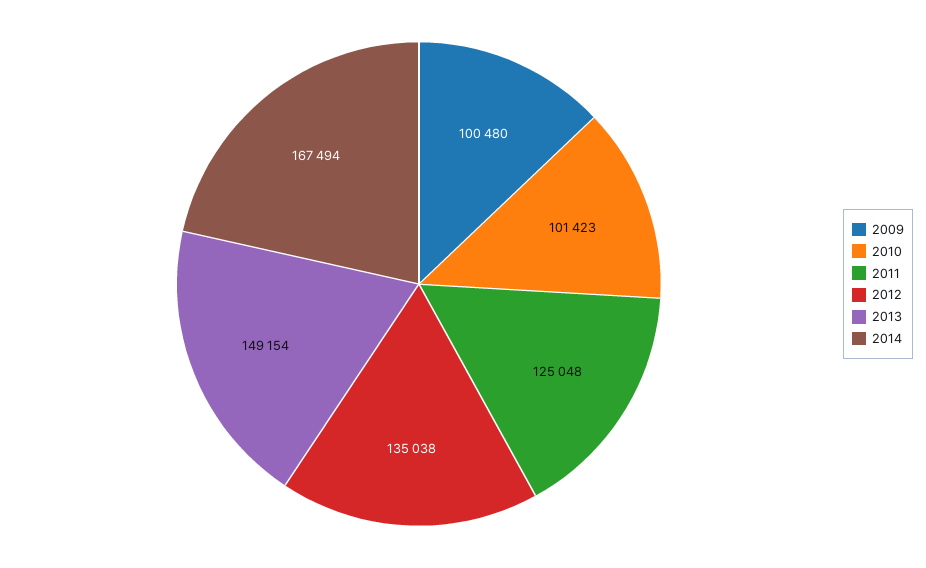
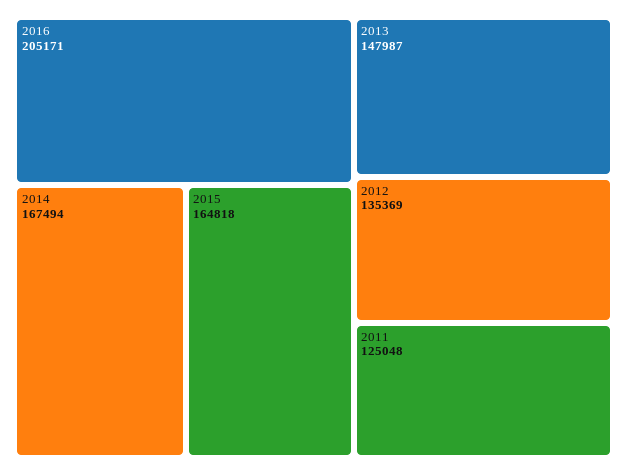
2009: 100480 -> none
2010: 101423 -> none
2012: 135038 -> 135369
2013: 149154 -> 147987
2016: none -> 205171
2015: none -> 164818

